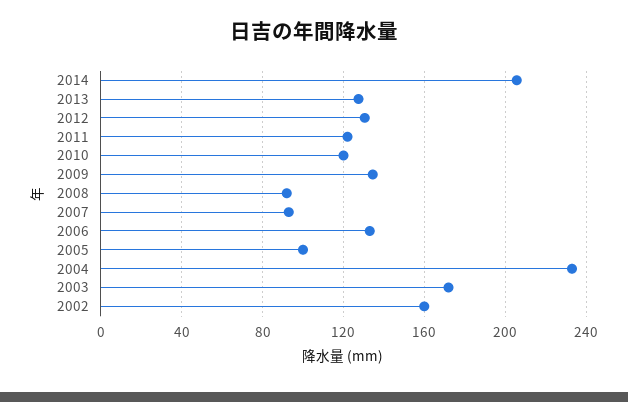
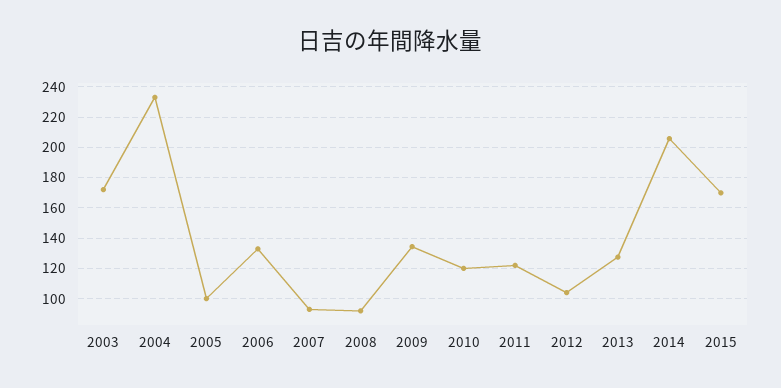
2012: 130 -> 105
2002: 160 -> none
2015: none -> 170

